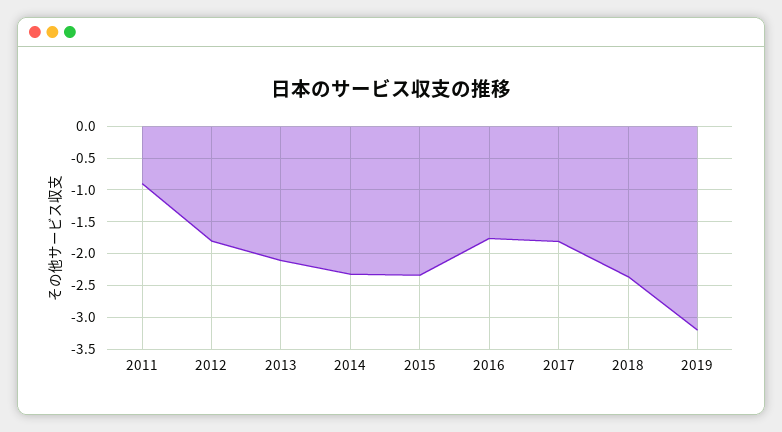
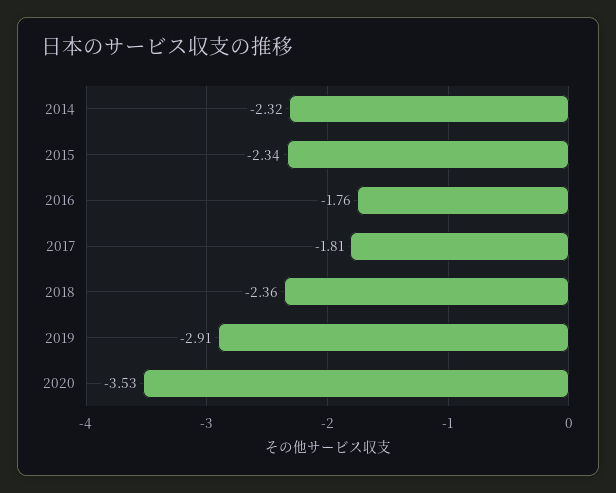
2011: -0.9 -> none
2012: -1.8 -> none
2013: -2.1 -> none
2019: -3.2 -> -2.91
2020: none -> -3.53

